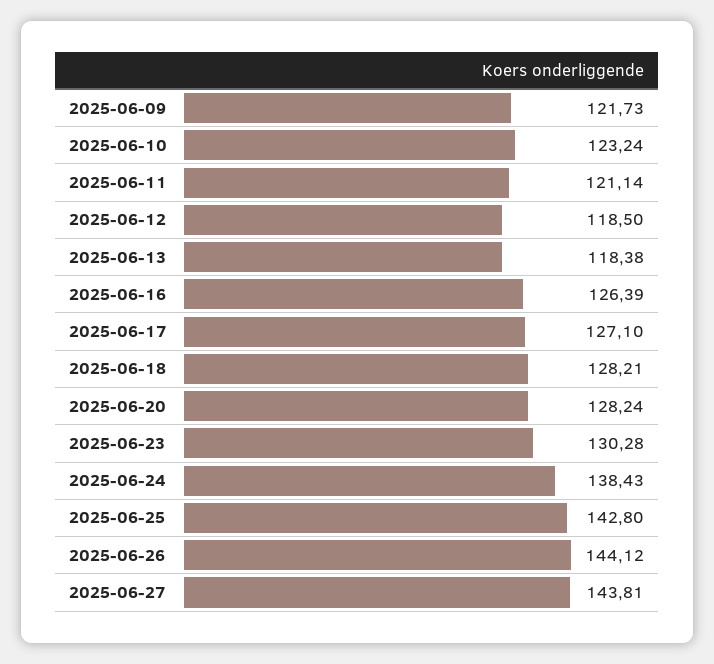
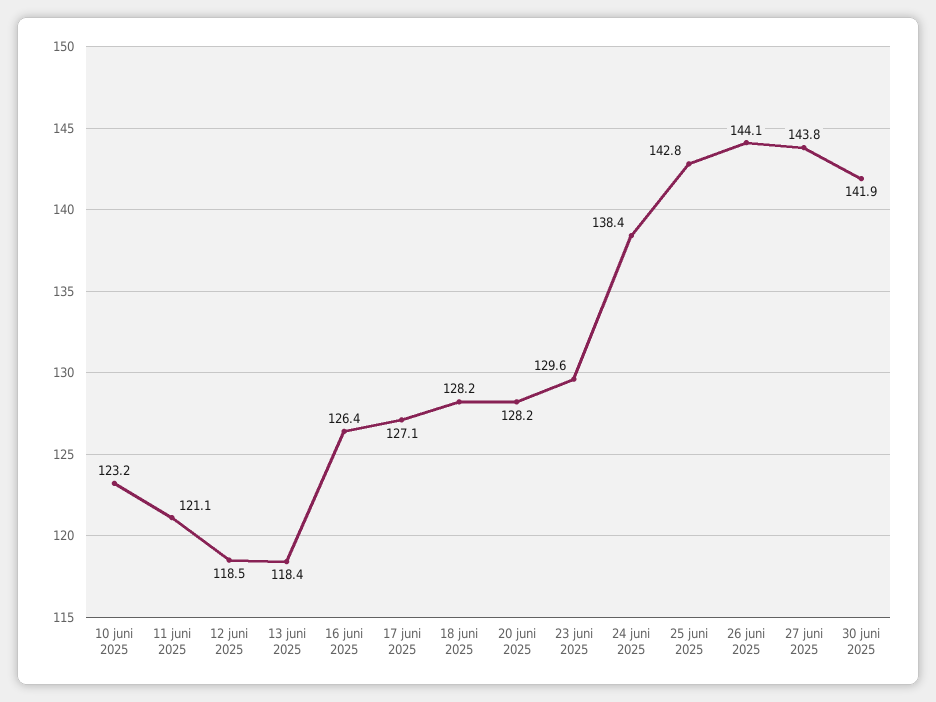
2025-06-09: 121.73 -> none
2025-06-23: 130.28 -> 129.6
30 juni 2025: none -> 141.9

